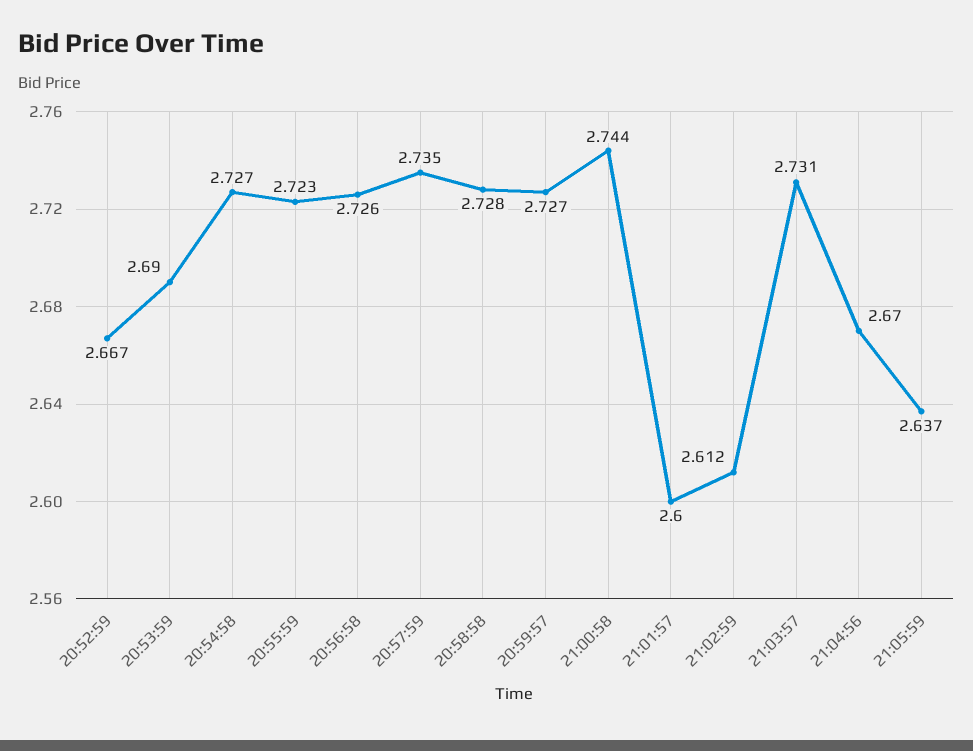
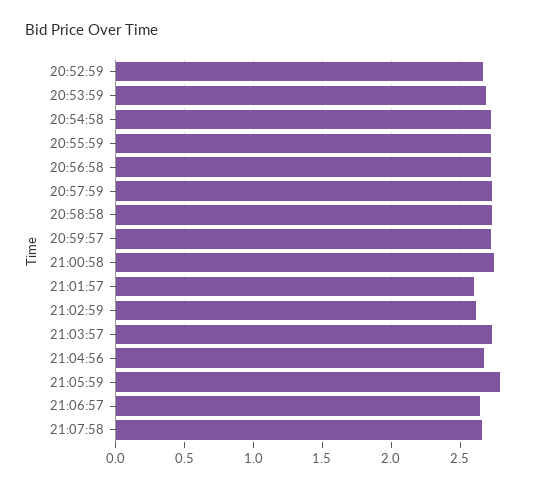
21:05:59: 2.637 -> 2.8
21:06:57: none -> 2.65
21:07:58: none -> 2.65

